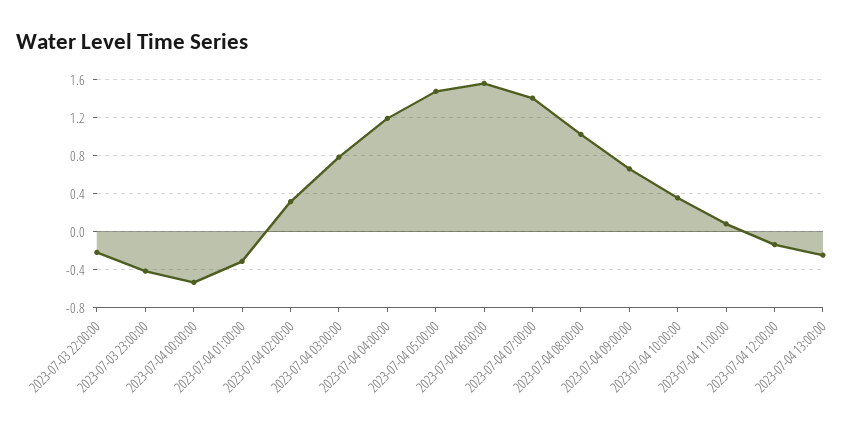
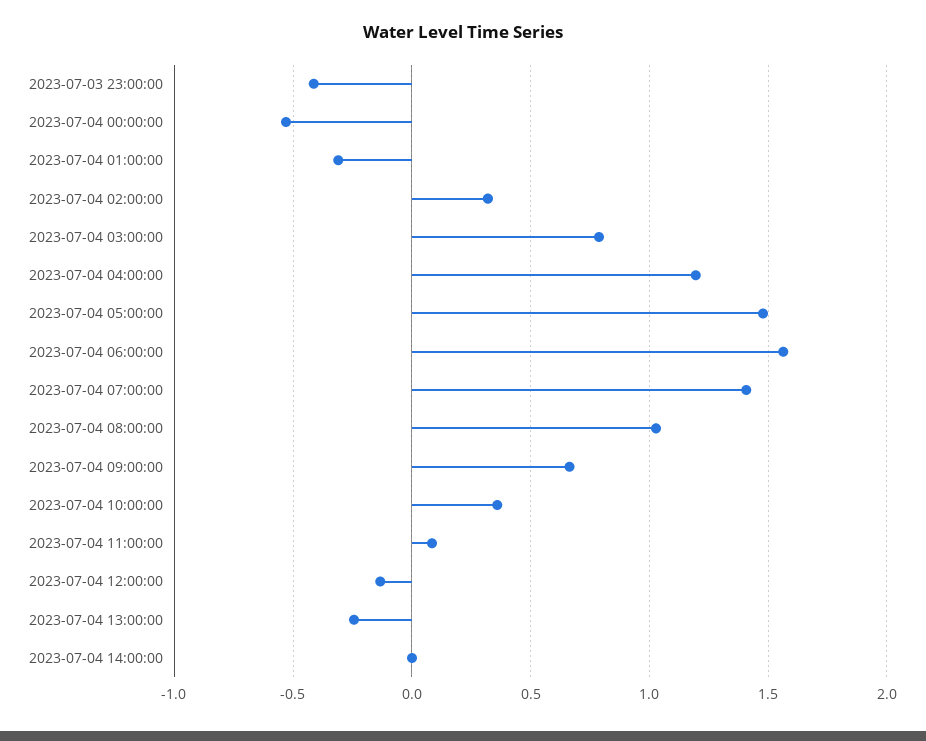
2023-07-03 22:00:00: -0.2 -> none
2023-07-04 14:00:00: none -> 0

